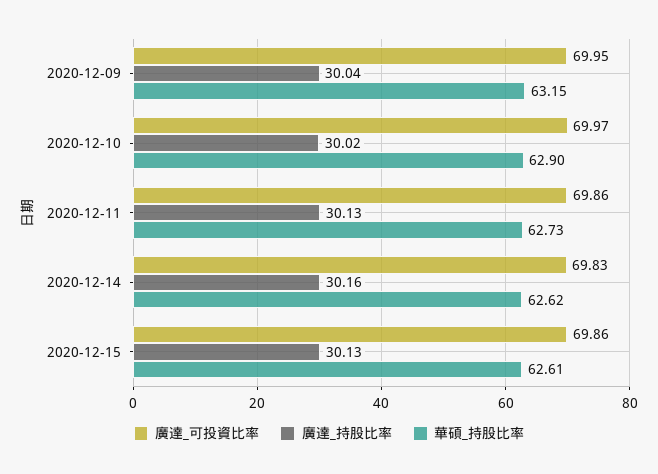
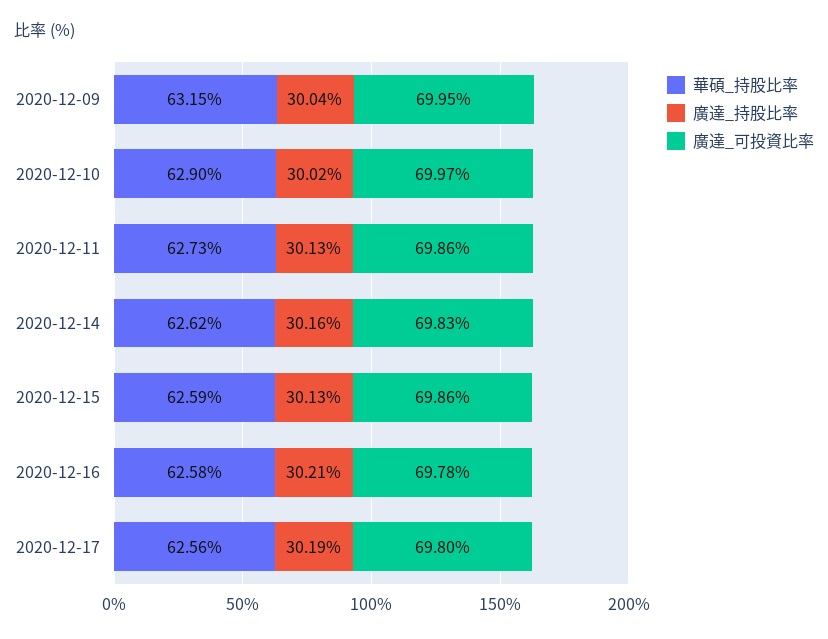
華碩_持股比率, 2020-12-15: 62.61 -> 62.59
華碩_持股比率, 2020-12-16: none -> 62.58
廣達_持股比率, 2020-12-16: none -> 30.21
廣達_可投資比率, 2020-12-16: none -> 69.78
華碩_持股比率, 2020-12-17: none -> 62.56
廣達_持股比率, 2020-12-17: none -> 30.19
廣達_可投資比率, 2020-12-17: none -> 69.8

